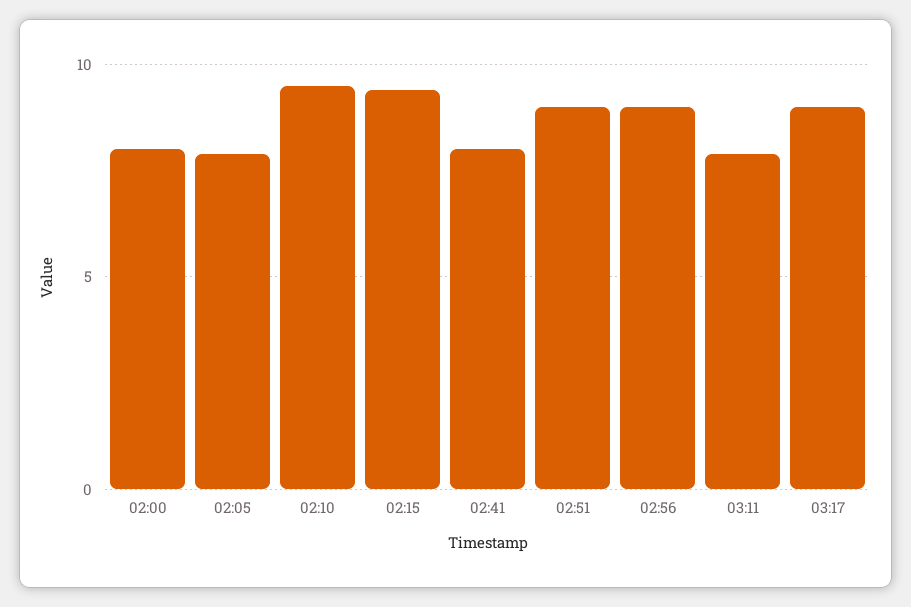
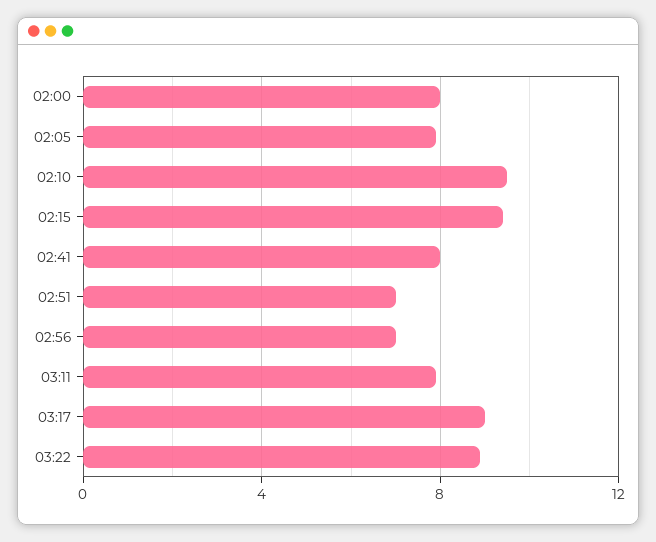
02:51: 9 -> 7
02:56: 9 -> 7
03:22: none -> 9

